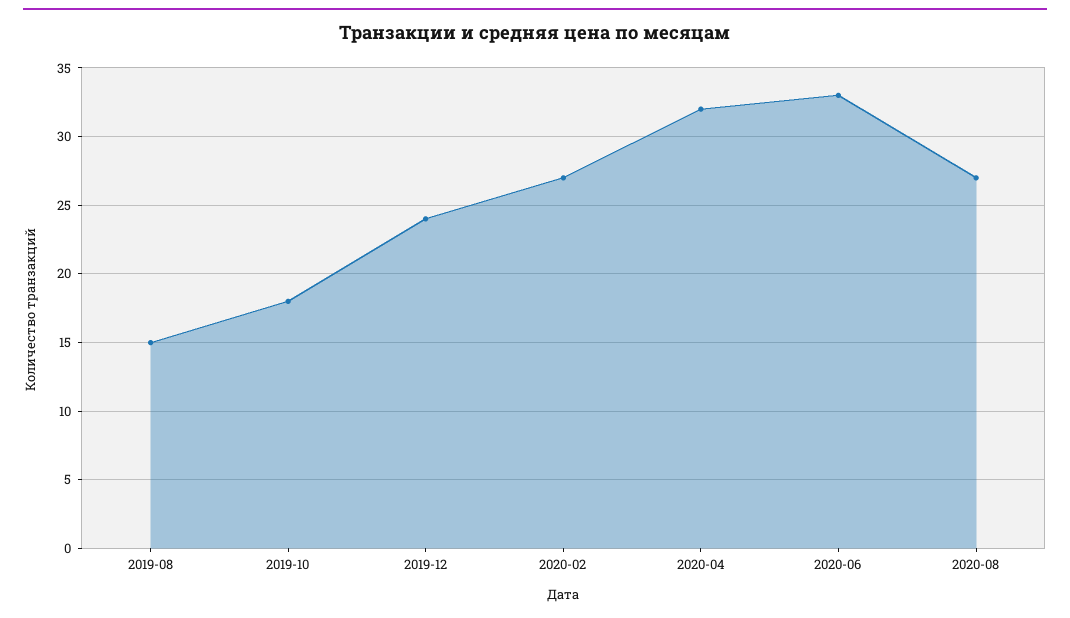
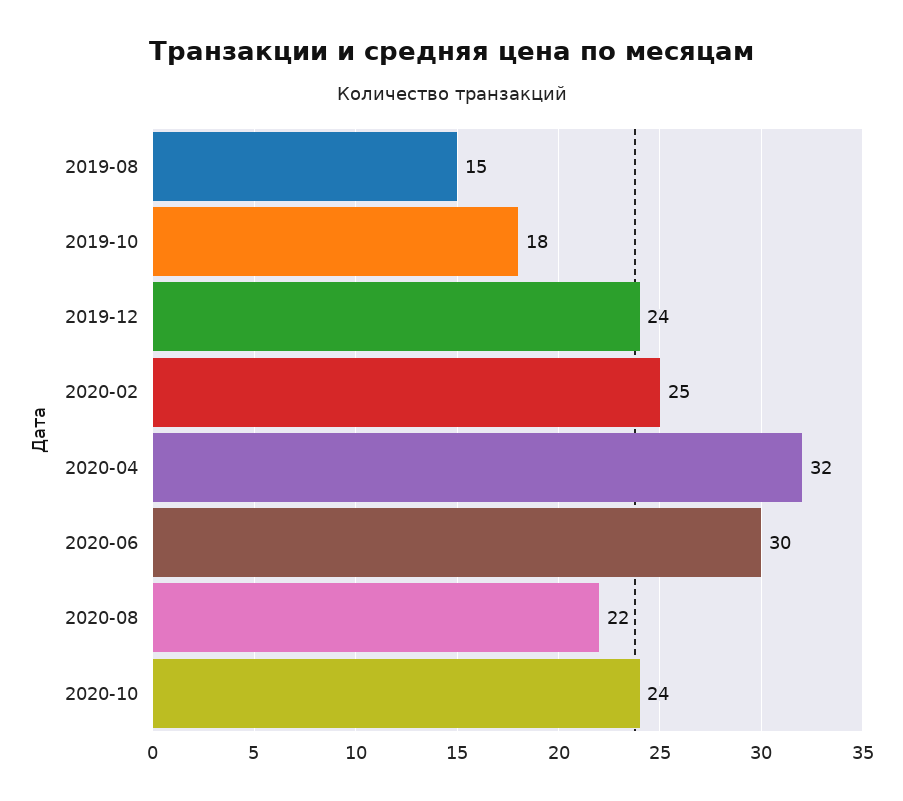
2020-02: 27 -> 25
2020-06: 33 -> 30
2020-08: 27 -> 22
2020-10: none -> 24

